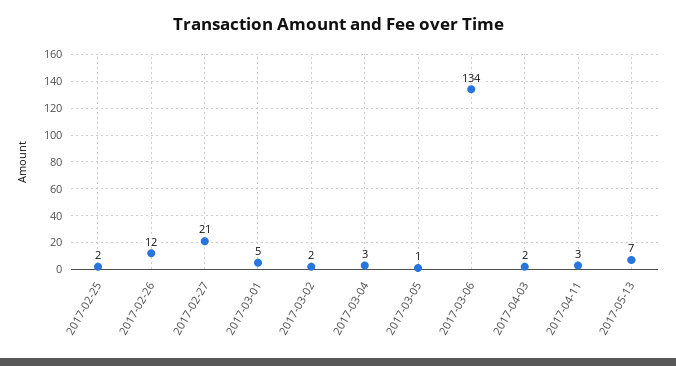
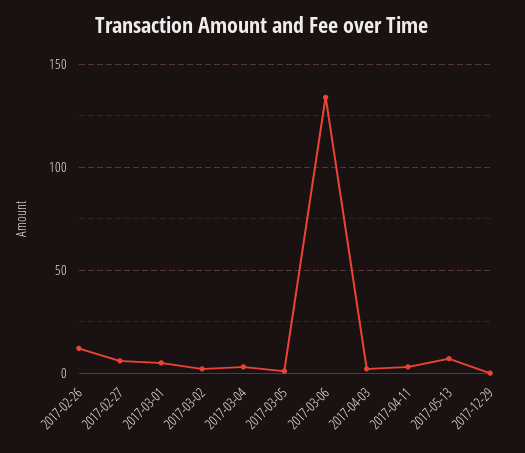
2017-02-25: 2 -> none
2017-02-27: 21 -> 5
2017-12-29: none -> 0

